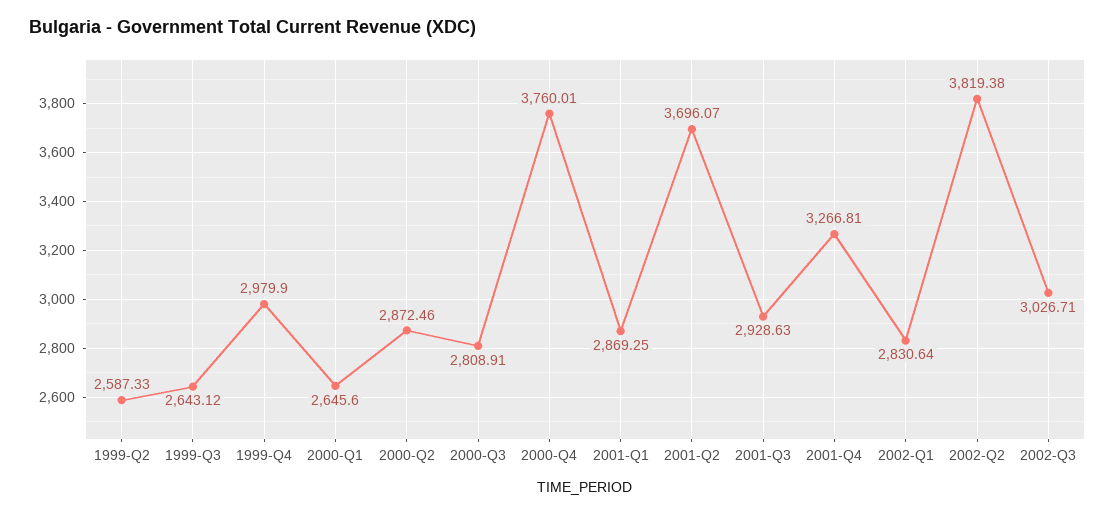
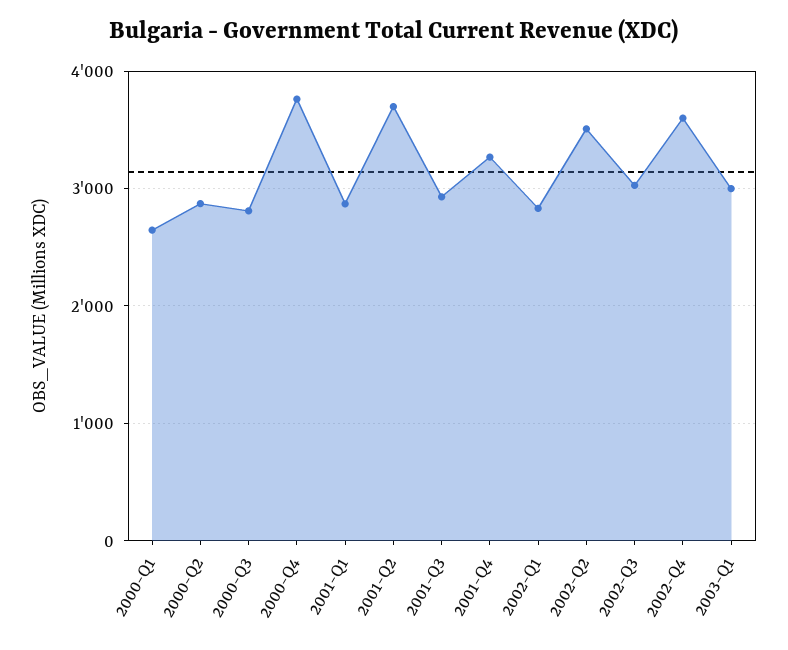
1999-Q2: 2587.33 -> none
1999-Q3: 2643.12 -> none
1999-Q4: 2979.9 -> none
2002-Q2: 3819.38 -> 3500
2002-Q4: none -> 3600
2003-Q1: none -> 3000

